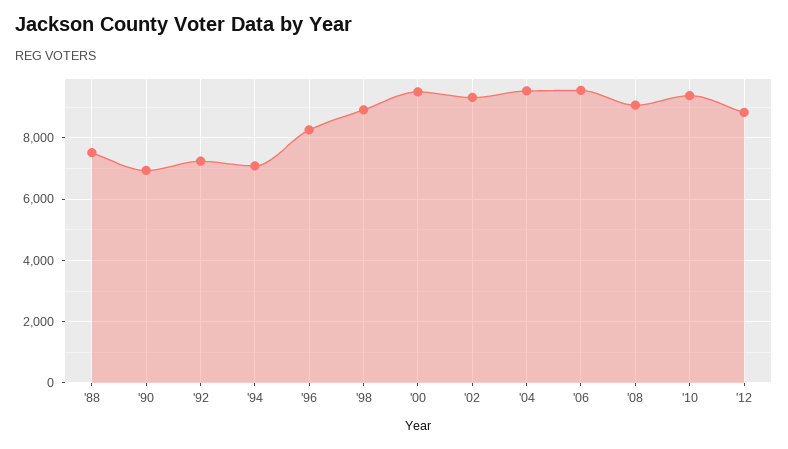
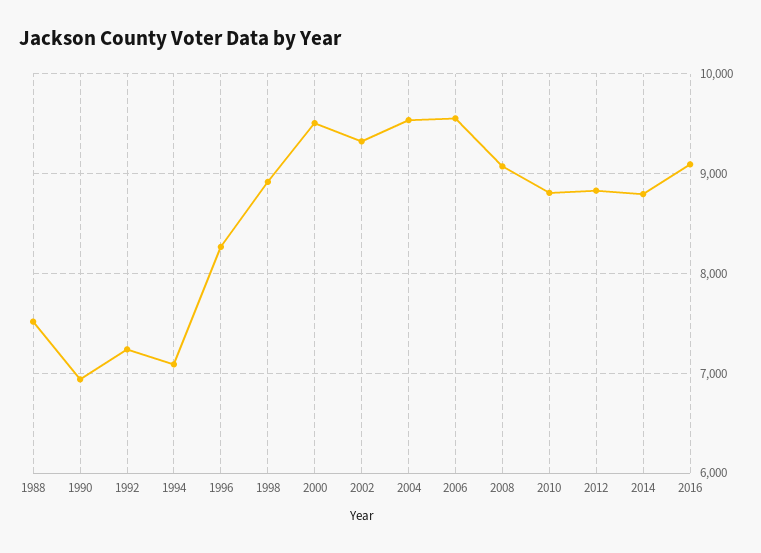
'10: 9400 -> 8800
2014: none -> 8800
2016: none -> 9100

